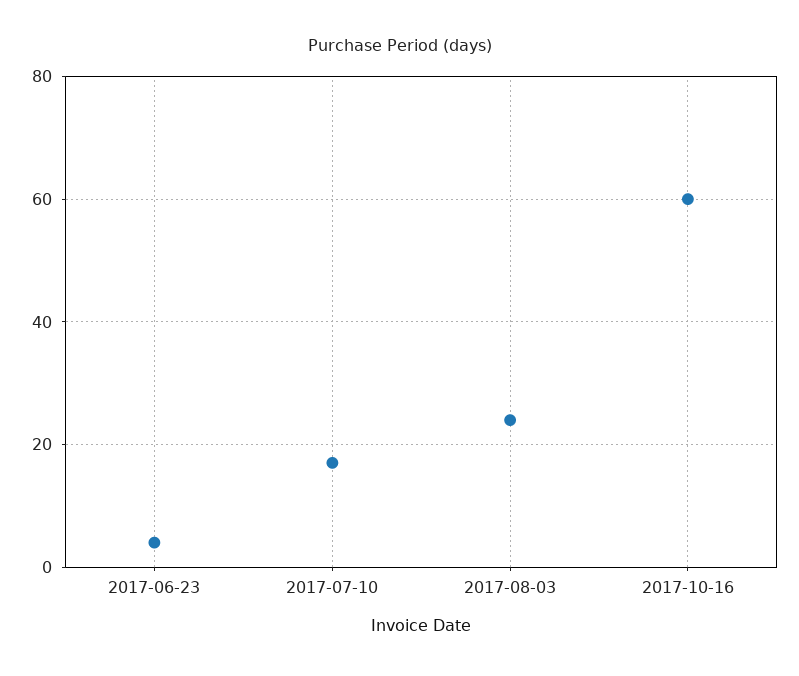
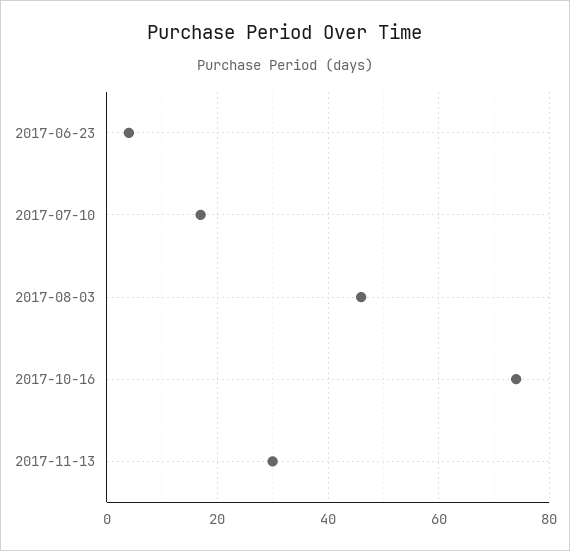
2017-08-03: 25 -> 45
2017-10-16: 60 -> 75
2017-11-13: none -> 30

